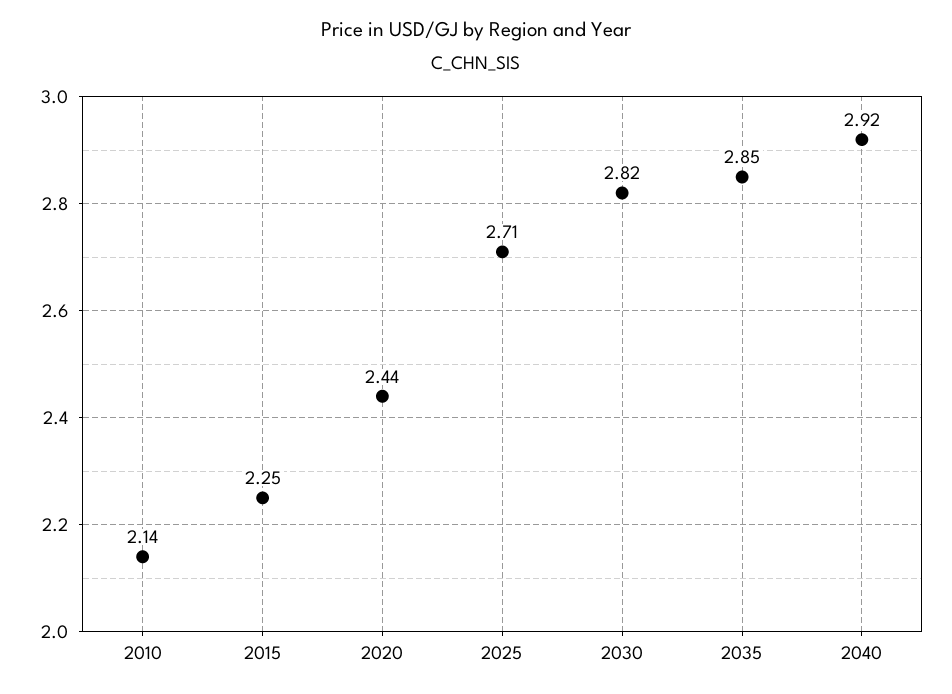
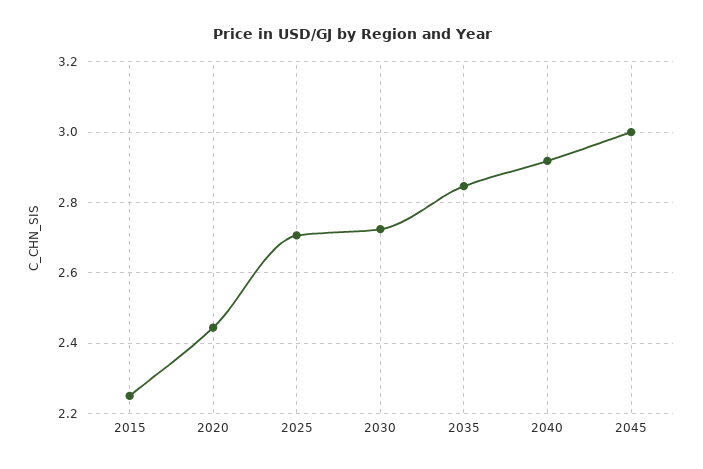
2010: 2.14 -> none
2030: 2.82 -> 2.72
2045: none -> 3

